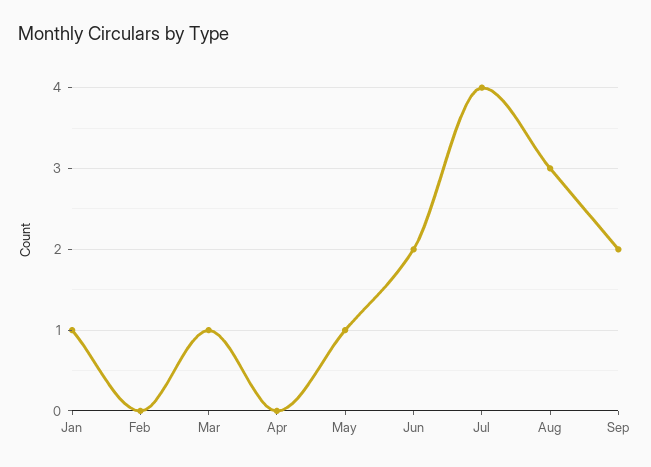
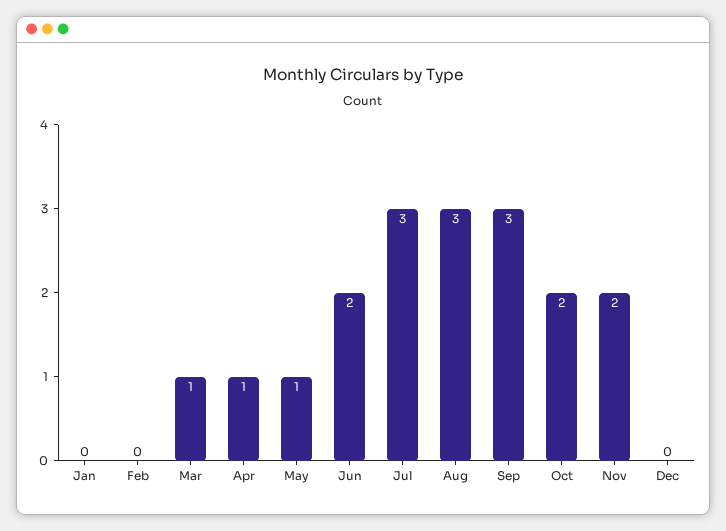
Jan: 1 -> 0
Apr: 0 -> 1
Jul: 4 -> 3
Sep: 2 -> 3
Oct: none -> 2
Nov: none -> 2
Dec: none -> 0

